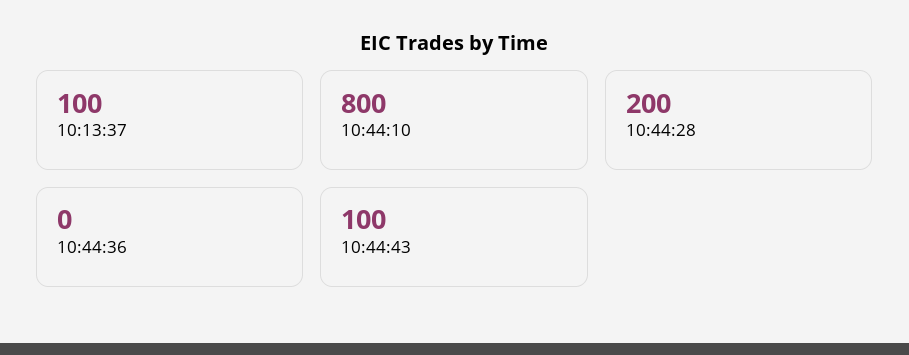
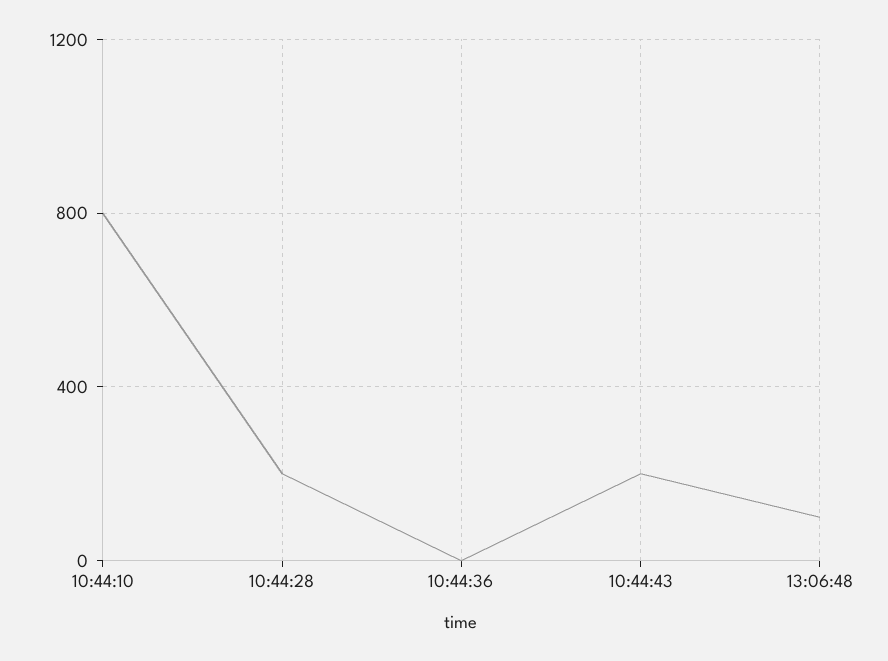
10:13:37: 100 -> none
10:44:43: 100 -> 200
13:06:48: none -> 100

